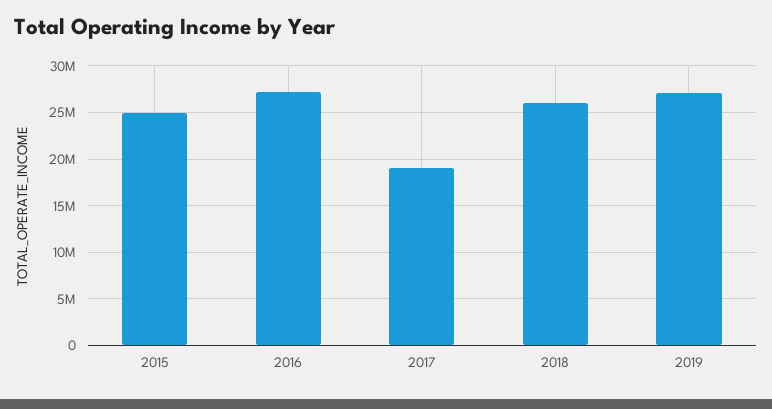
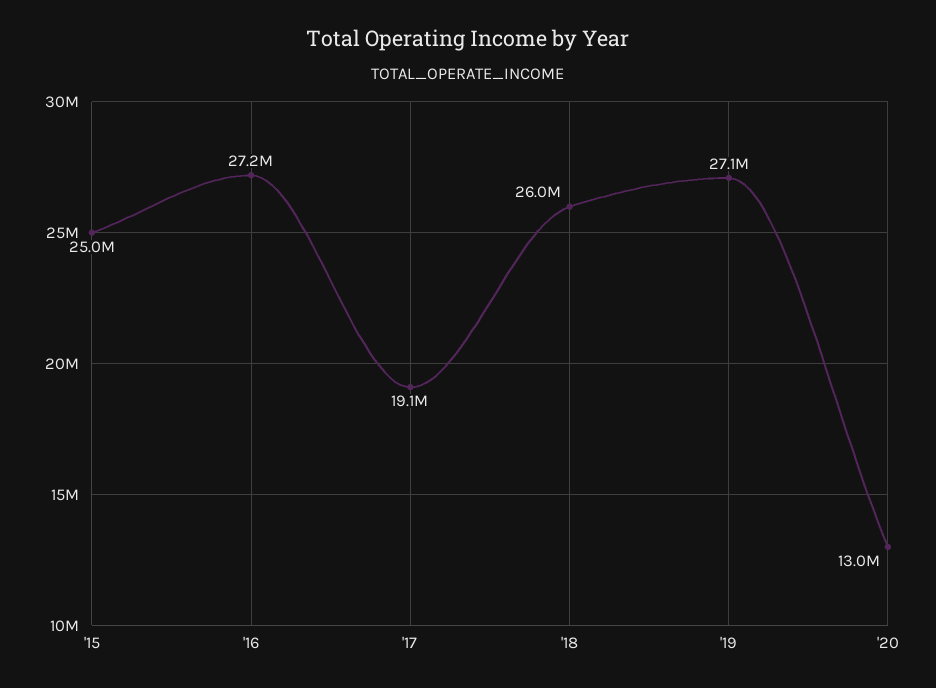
'20: none -> 13000000

